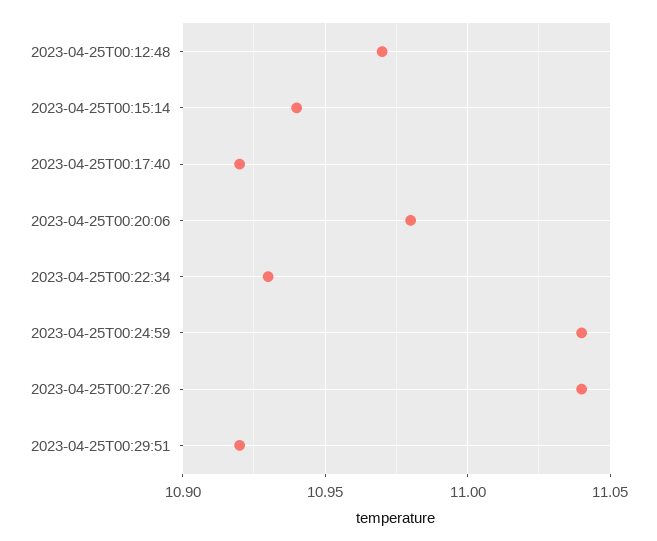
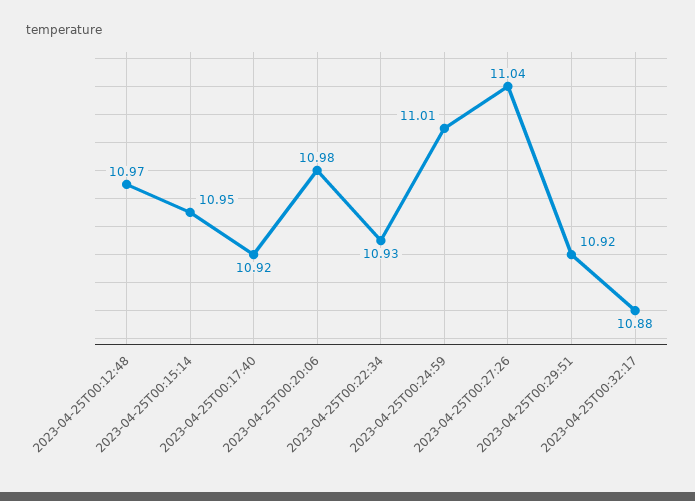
2023-04-25T00:15:14: 10.94 -> 10.95
2023-04-25T00:24:59: 11.04 -> 11.01
2023-04-25T00:32:17: none -> 10.88

